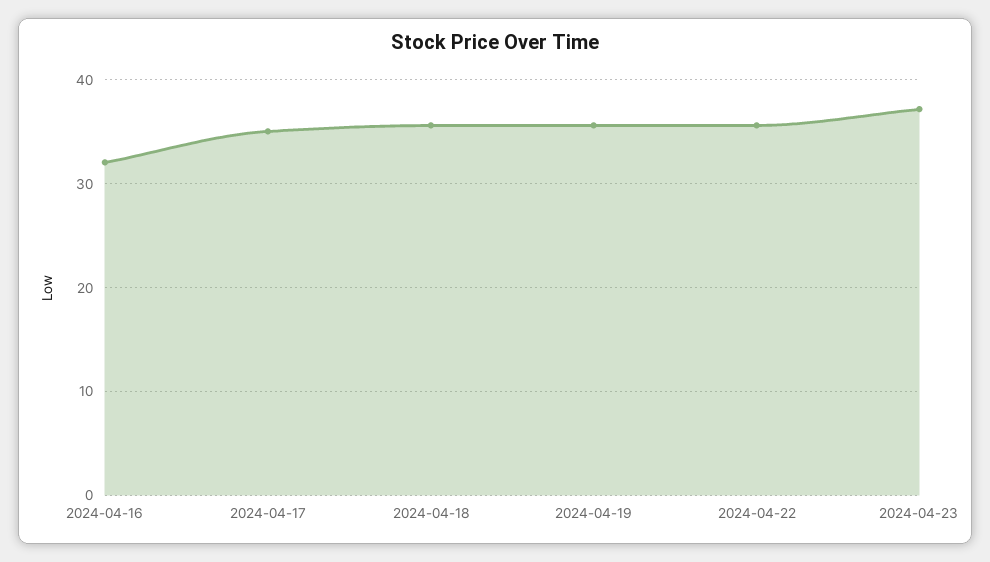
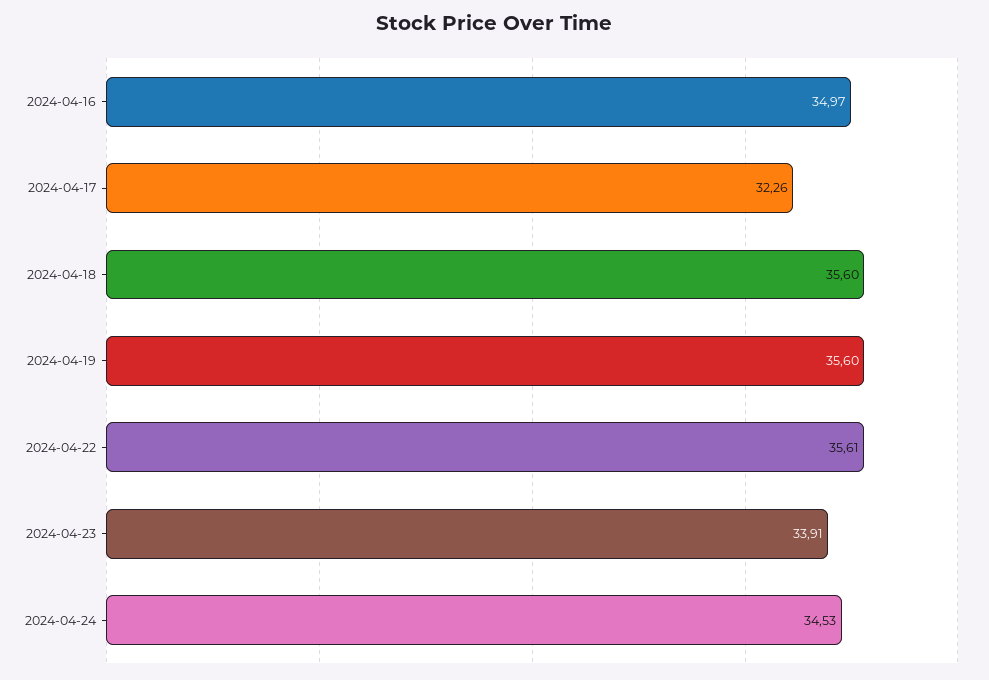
2024-04-16: 32 -> 34.97
2024-04-17: 35 -> 32.26
2024-04-23: 37 -> 33.91
2024-04-24: none -> 34.53

